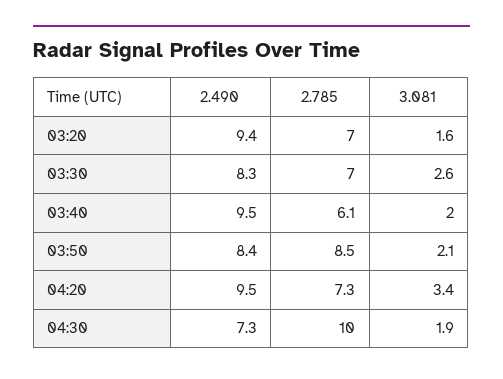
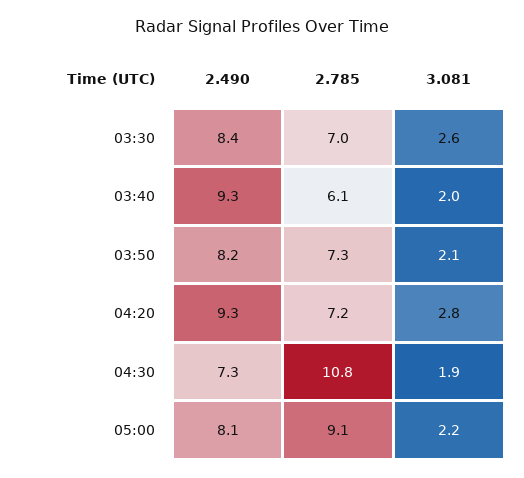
2.490, 03:20: 9.4 -> none
2.785, 03:20: 7 -> none
3.081, 03:20: 1.6 -> none
2.490, 03:30: 8.3 -> 8.4
2.490, 03:40: 9.5 -> 9.3
2.490, 03:50: 8.4 -> 8.2
2.785, 03:50: 8.5 -> 7.3
2.490, 04:20: 9.5 -> 9.3
2.785, 04:20: 7.3 -> 7.2
3.081, 04:20: 3.4 -> 2.8
2.785, 04:30: 10 -> 10.8
2.490, 05:00: none -> 8.1
2.785, 05:00: none -> 9.1
3.081, 05:00: none -> 2.2

